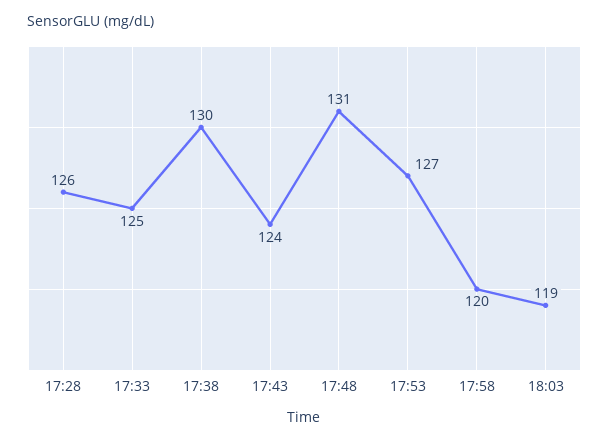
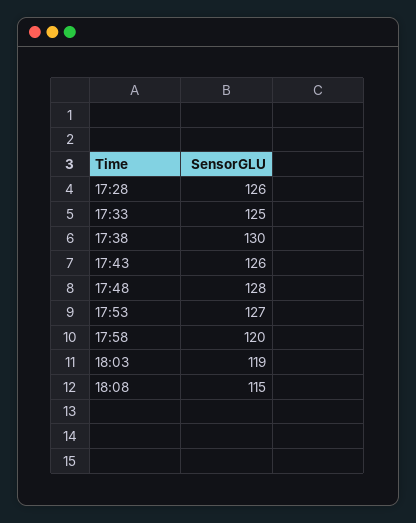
17:43: 124 -> 126
17:48: 131 -> 128
18:08: none -> 115

